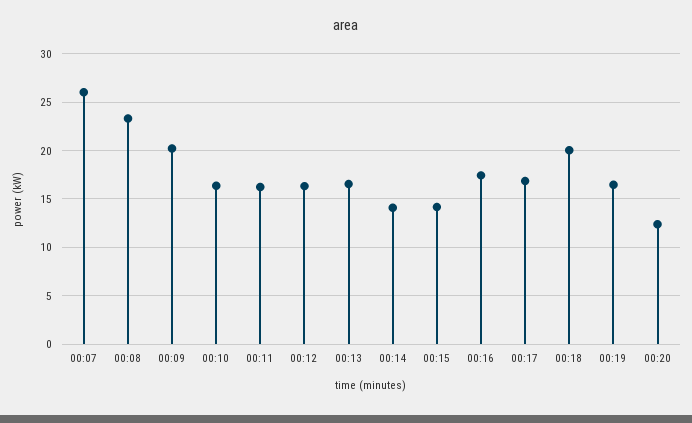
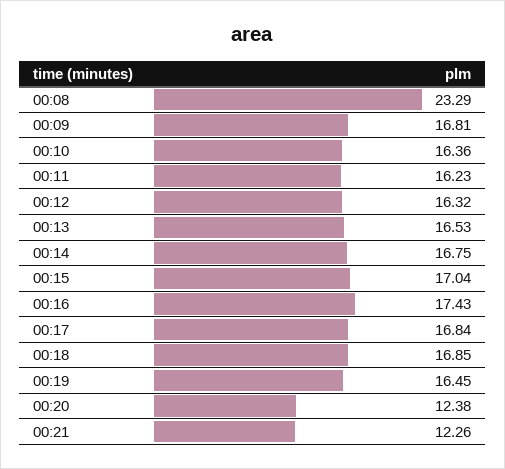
00:07: 26 -> none
00:09: 20 -> 16.81
00:14: 14 -> 16.75
00:15: 14 -> 17.04
00:18: 20 -> 16.85
00:21: none -> 12.26

